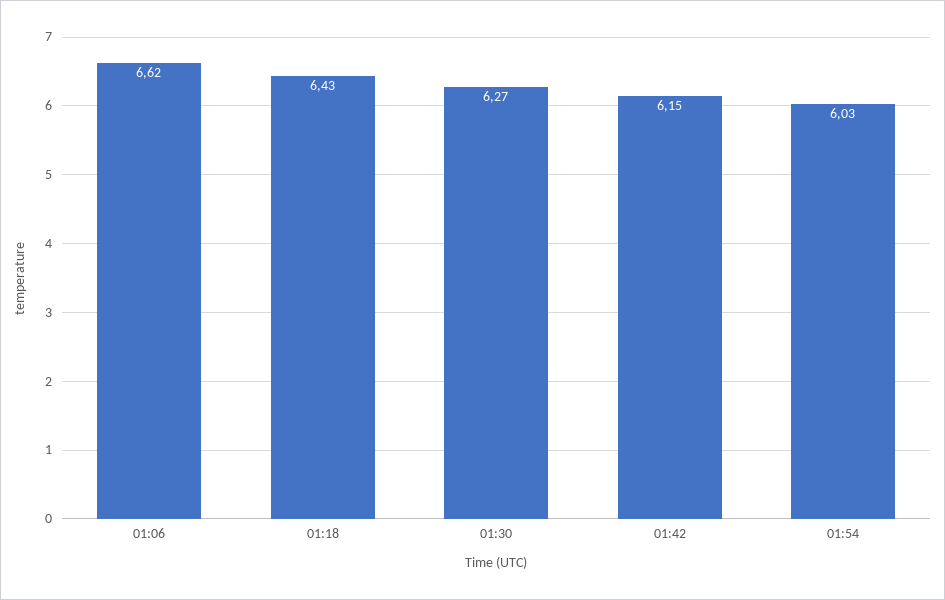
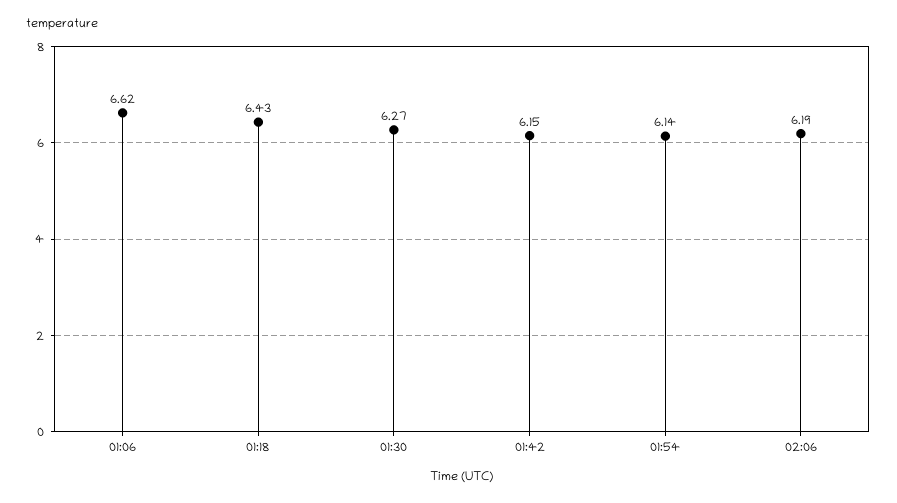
01:54: 6.03 -> 6.14
02:06: none -> 6.19

